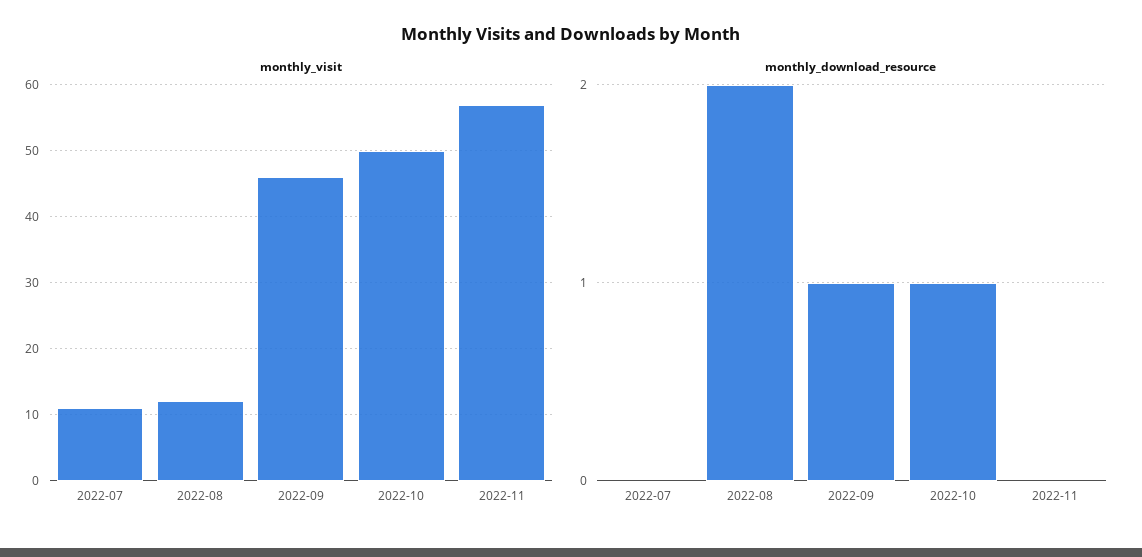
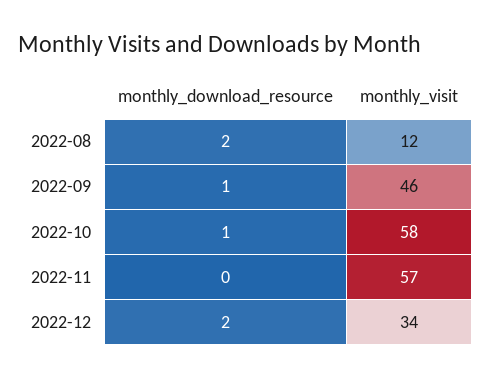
monthly_visit, 2022-07: 11 -> none
monthly_visit, 2022-10: 50 -> 58
monthly_download_resource, 2022-07: 0 -> none
monthly_download_resource, 2022-12: none -> 2
monthly_visit, 2022-12: none -> 34

